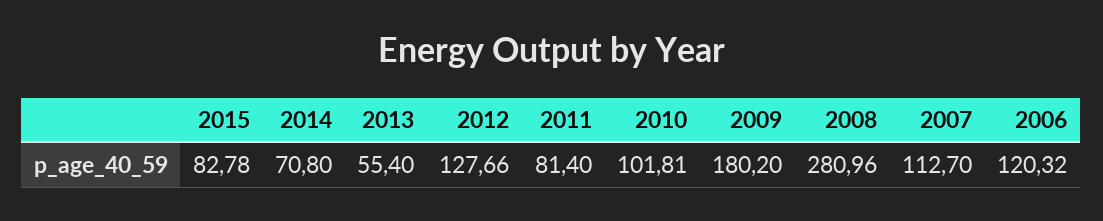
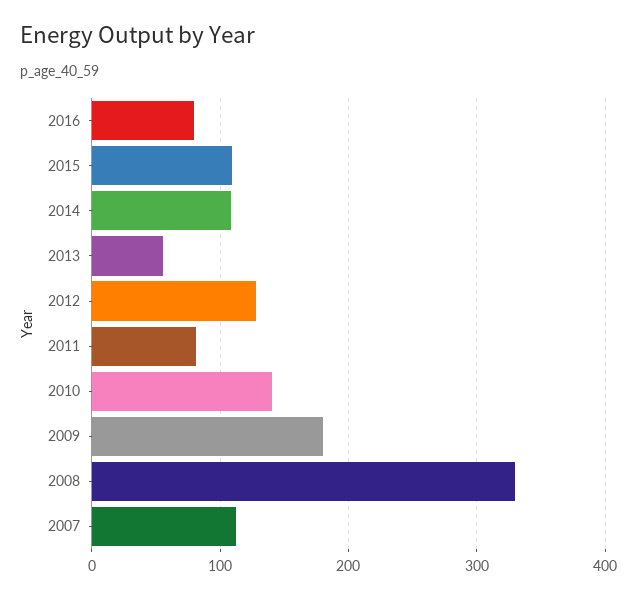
2015: 82.78 -> 110
2014: 70.8 -> 110
2010: 101.81 -> 140
2008: 280.96 -> 330
2006: 120.32 -> none
2016: none -> 80

